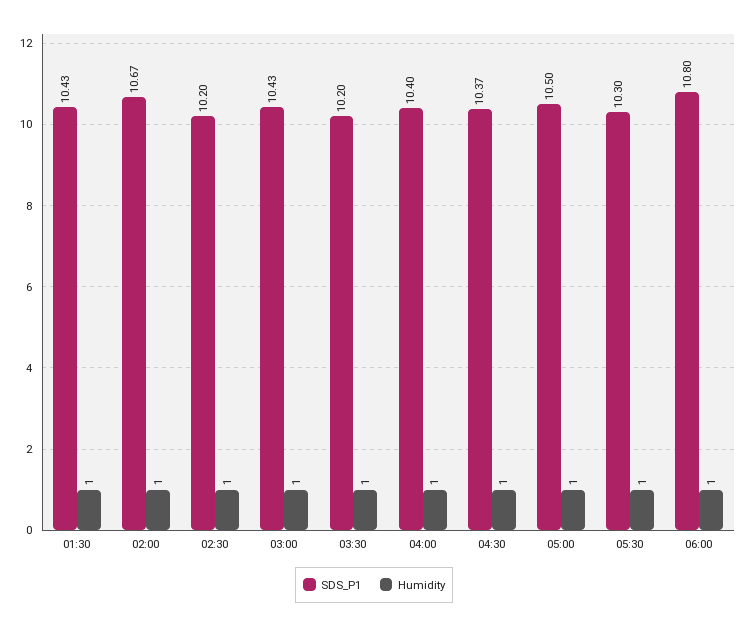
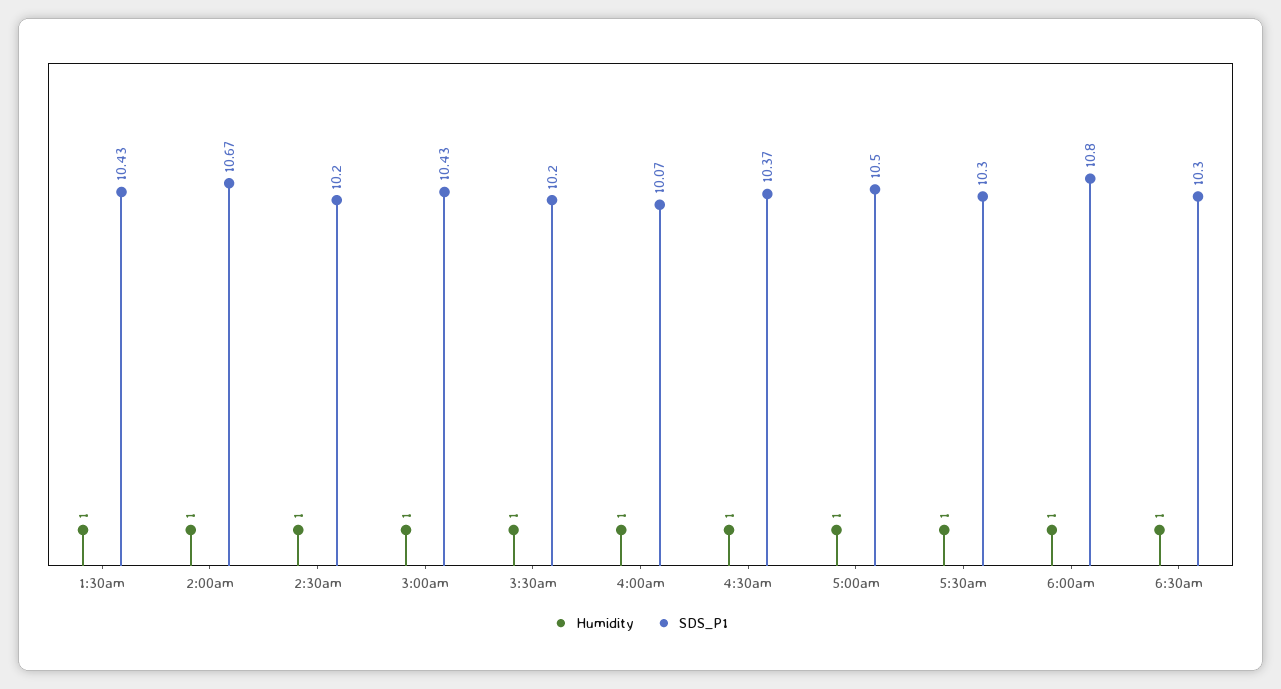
SDS_P1, 04:00: 10.4 -> 10.07
Humidity, 6:30am: none -> 1
SDS_P1, 6:30am: none -> 10.3

